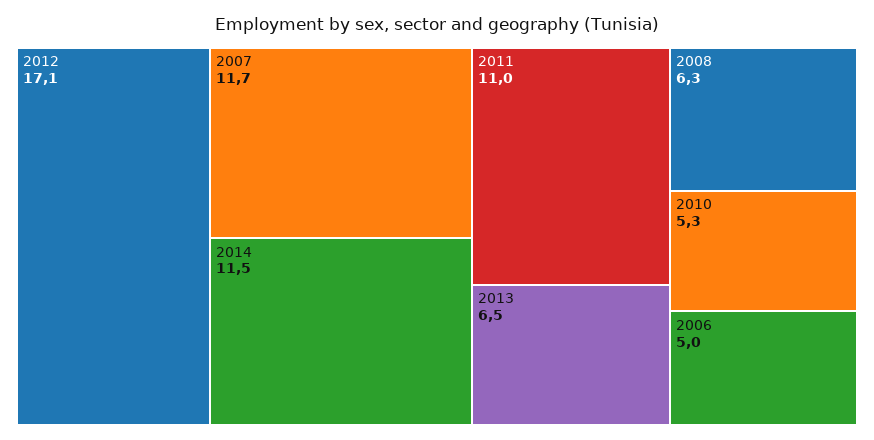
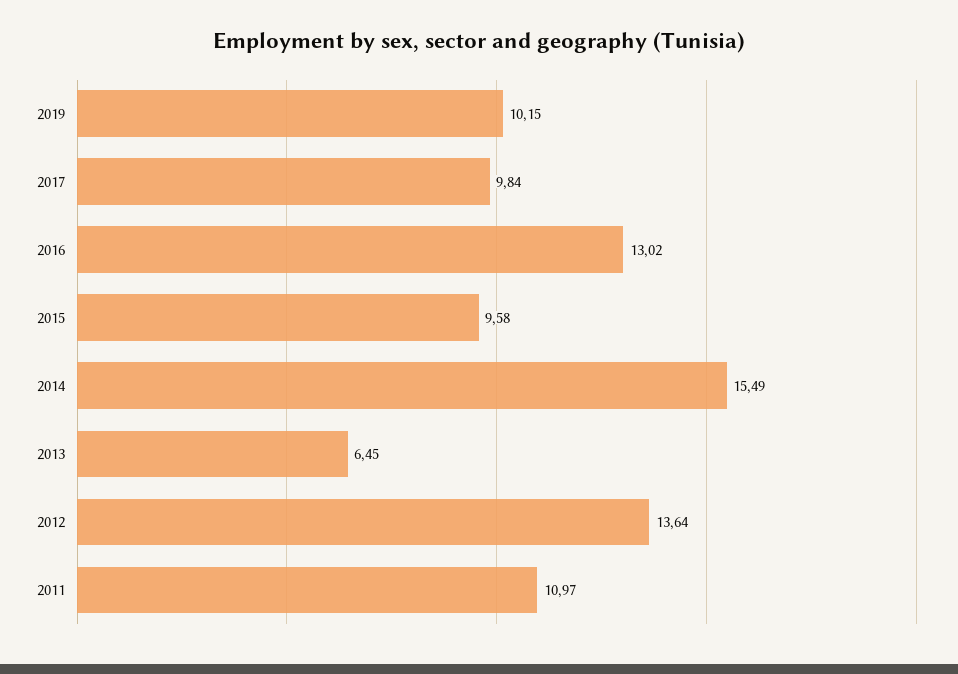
2012: 17.1 -> 13.64
2007: 11.7 -> none
2014: 11.5 -> 15.49
2008: 6.3 -> none
2010: 5.3 -> none
2006: 5 -> none
2019: none -> 10.15
2017: none -> 9.84
2016: none -> 13.02
2015: none -> 9.58

